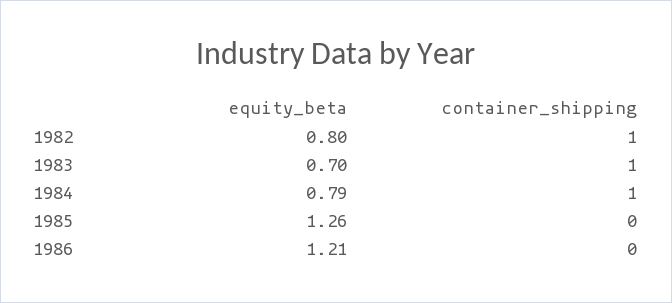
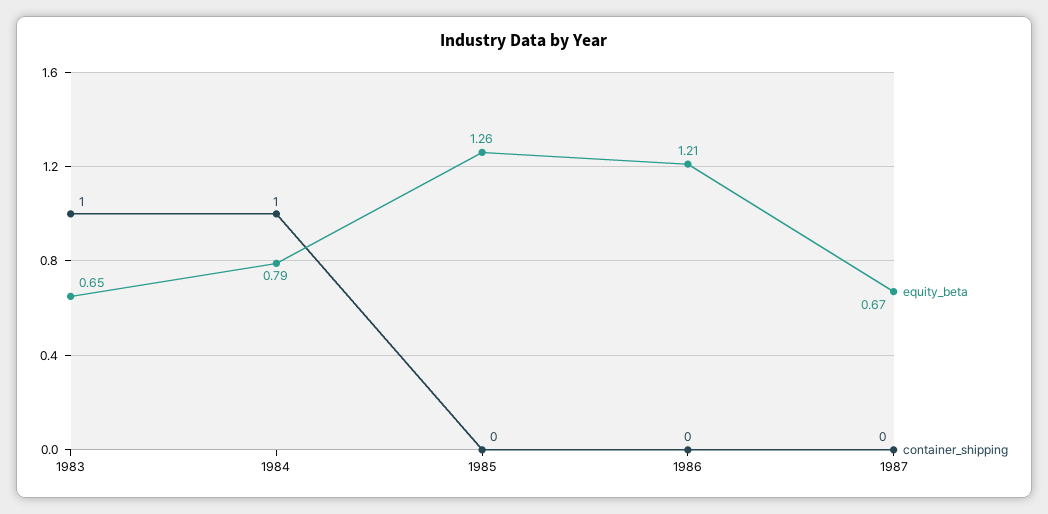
equity_beta, 1982: 0.8 -> none
container_shipping, 1982: 1 -> none
equity_beta, 1983: 0.7 -> 0.65
equity_beta, 1987: none -> 0.67
container_shipping, 1987: none -> 0

